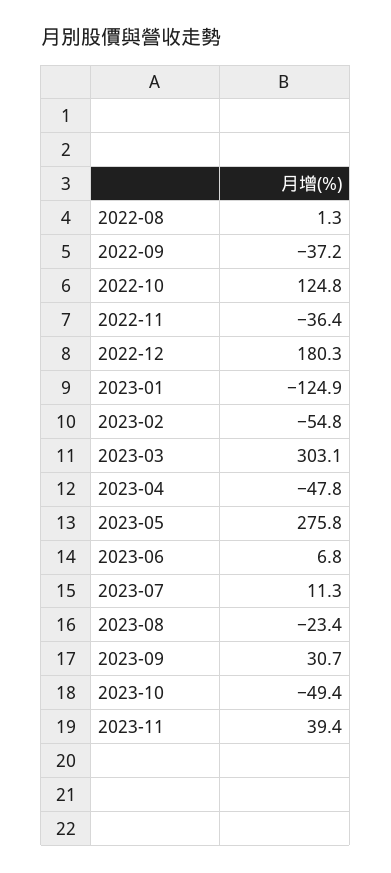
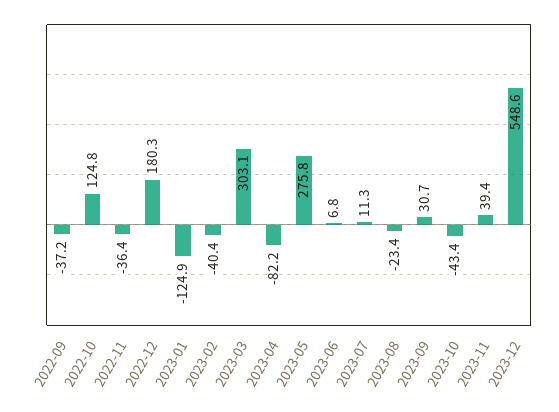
2022-08: 1.3 -> none
2023-02: -54.8 -> -40.4
2023-04: -47.8 -> -82.2
2023-10: -49.4 -> -43.4
2023-12: none -> 548.6

